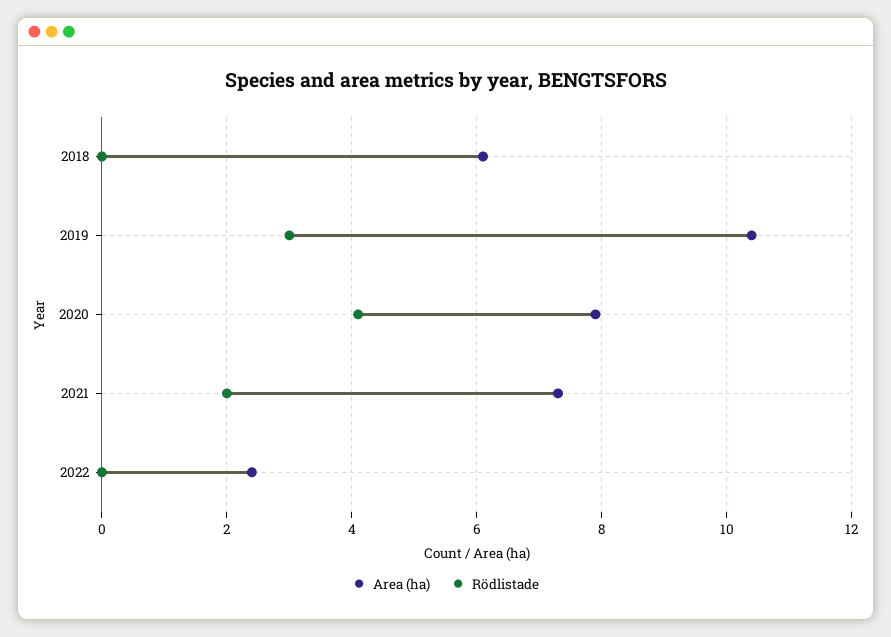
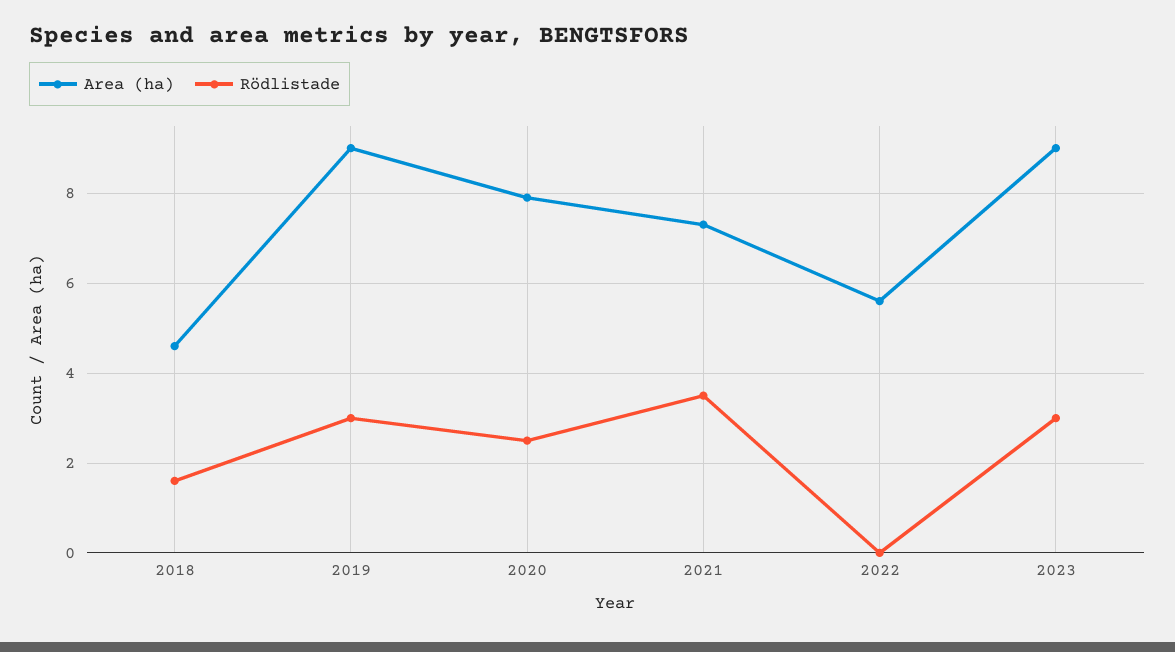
Area (ha), 2018: 6 -> 4.5
Rödlistade, 2018: 0 -> 1.5
Area (ha), 2019: 10.5 -> 9
Rödlistade, 2020: 4 -> 2.5
Rödlistade, 2021: 2 -> 3.5
Area (ha), 2022: 2.5 -> 5.5
Area (ha), 2023: none -> 9
Rödlistade, 2023: none -> 3

